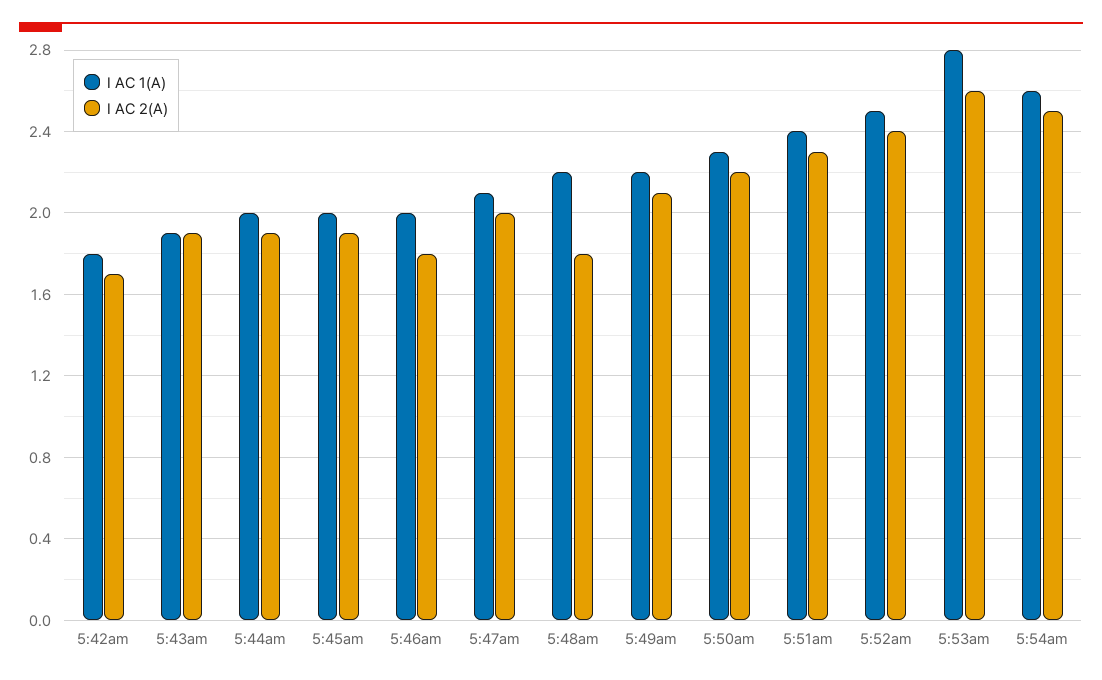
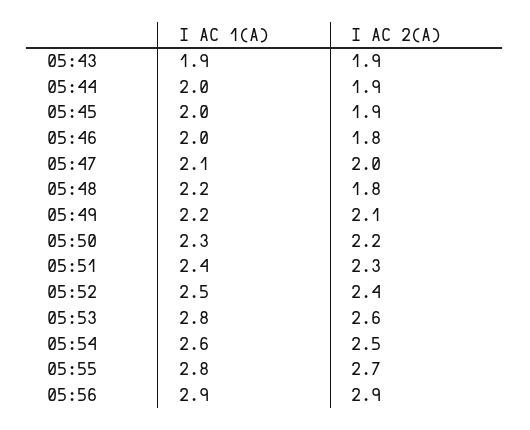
I AC 1(A), 5:42am: 1.8 -> none
I AC 2(A), 5:42am: 1.7 -> none
I AC 1(A), 05:55: none -> 2.8
I AC 2(A), 05:55: none -> 2.7
I AC 1(A), 05:56: none -> 2.9
I AC 2(A), 05:56: none -> 2.9

